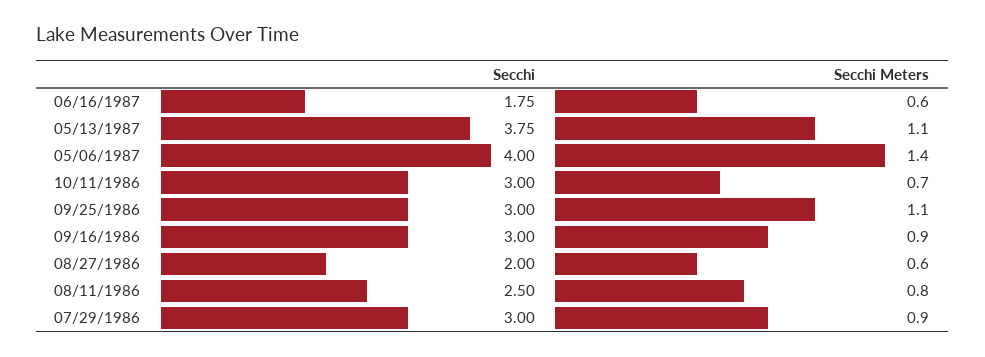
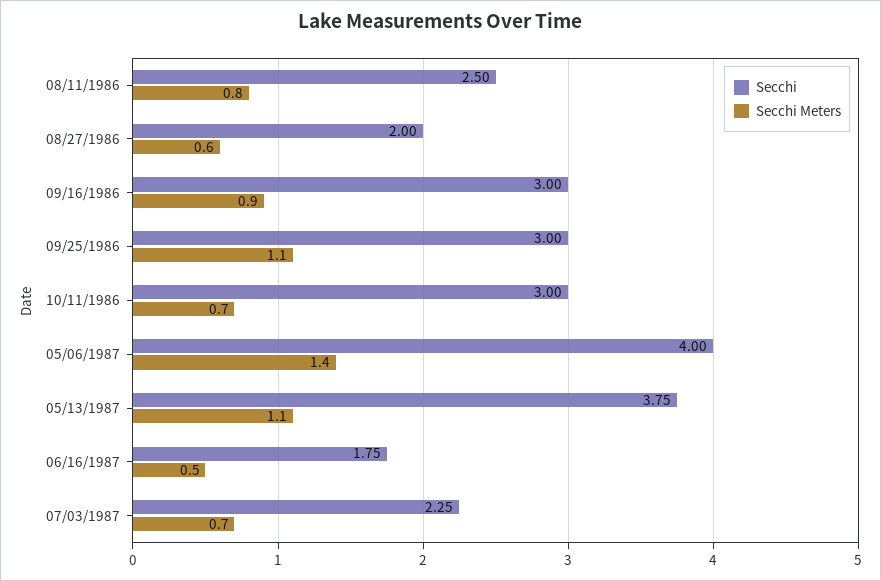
Secchi Meters, 06/16/1987: 0.6 -> 0.5
Secchi, 07/29/1986: 3 -> none
Secchi Meters, 07/29/1986: 0.9 -> none
Secchi, 07/03/1987: none -> 2.25
Secchi Meters, 07/03/1987: none -> 0.7

